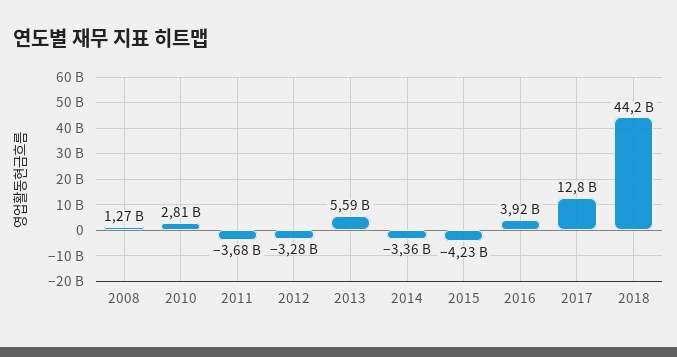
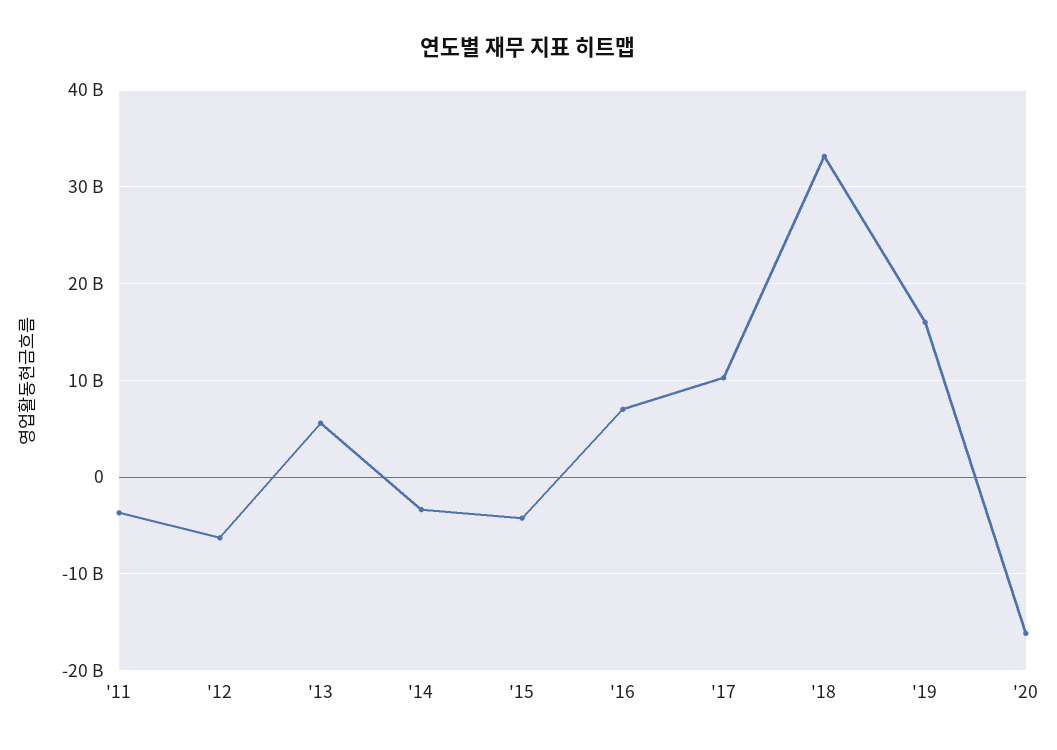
2008: 1270000000 -> none
2010: 2810000000 -> none
2012: -3280000000 -> -6000000000
2016: 3920000000 -> 7000000000
2017: 12800000000 -> 10000000000
2018: 44200000000 -> 33000000000
'19: none -> 16000000000
'20: none -> -16000000000

